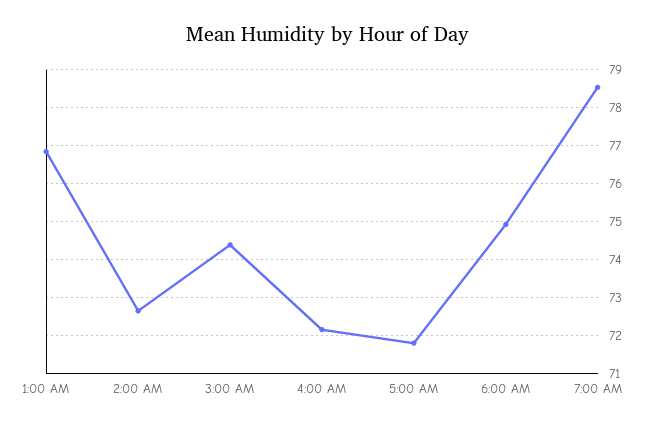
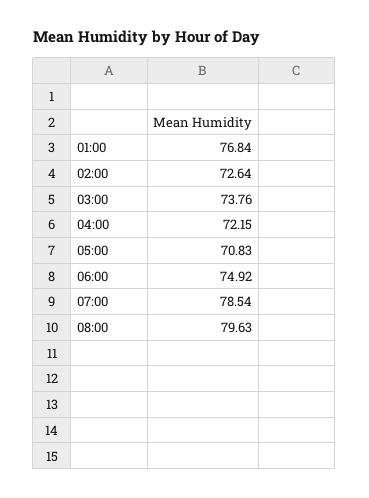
3:00 AM: 74.4 -> 73.76
5:00 AM: 71.8 -> 70.83
08:00: none -> 79.63

